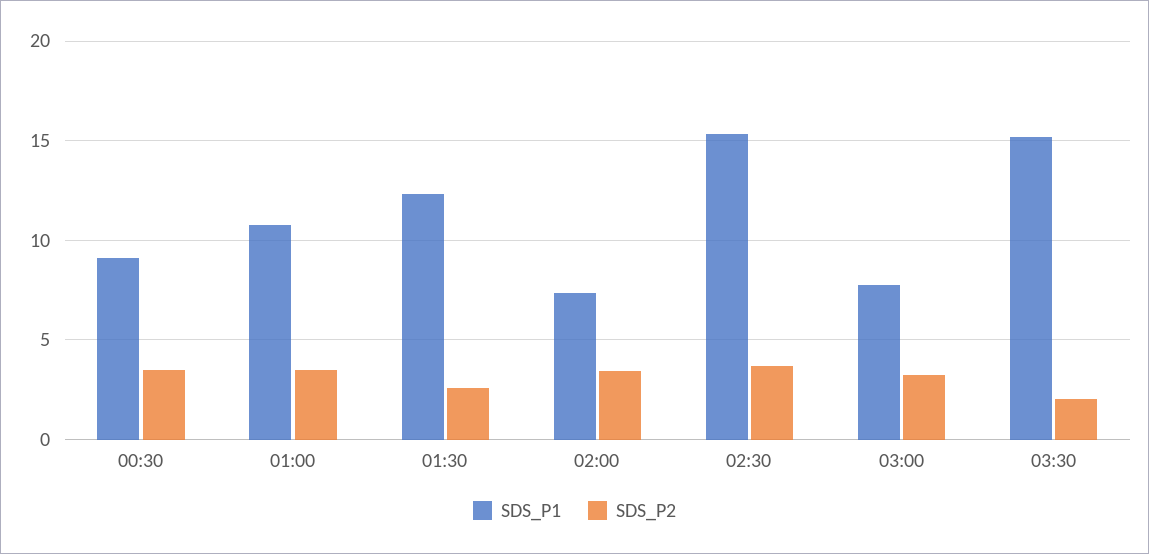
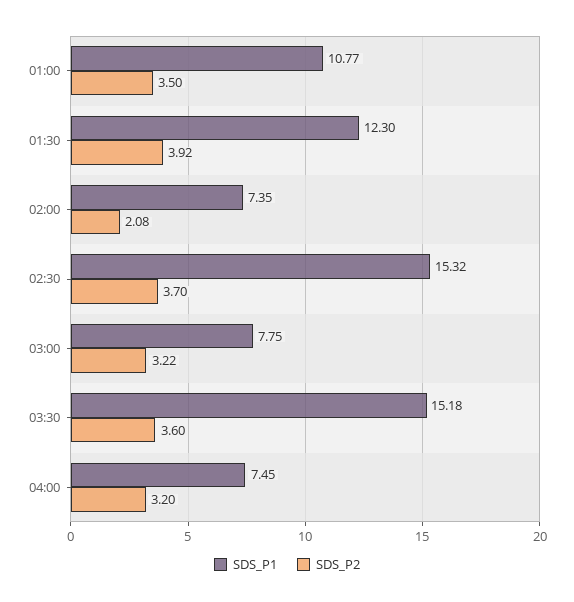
SDS_P1, 00:30: 9 -> none
SDS_P2, 00:30: 3.5 -> none
SDS_P2, 01:30: 2.5 -> 3.92
SDS_P2, 02:00: 3.5 -> 2.08
SDS_P2, 03:30: 2 -> 3.6
SDS_P1, 04:00: none -> 7.45
SDS_P2, 04:00: none -> 3.2

